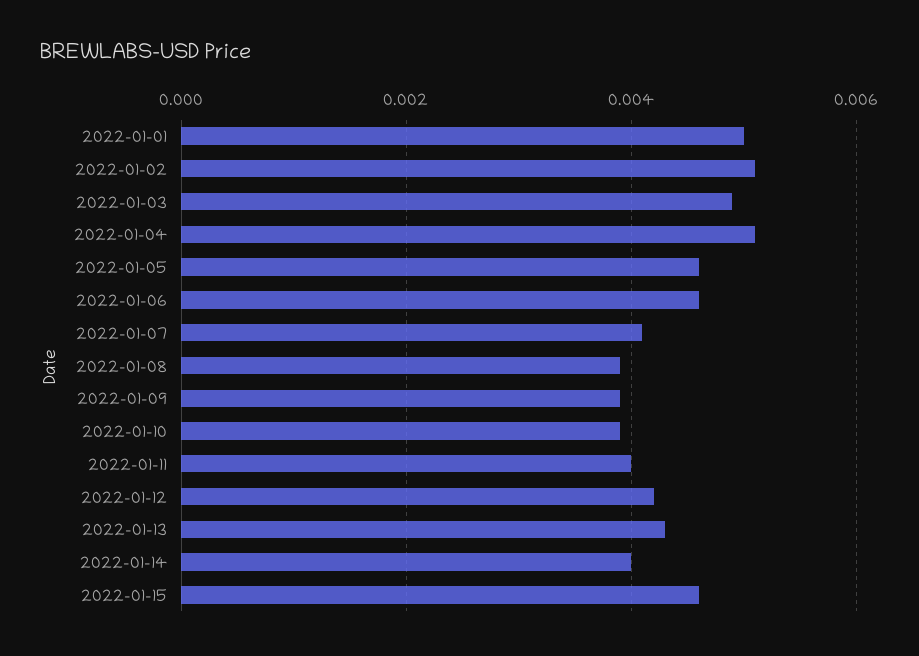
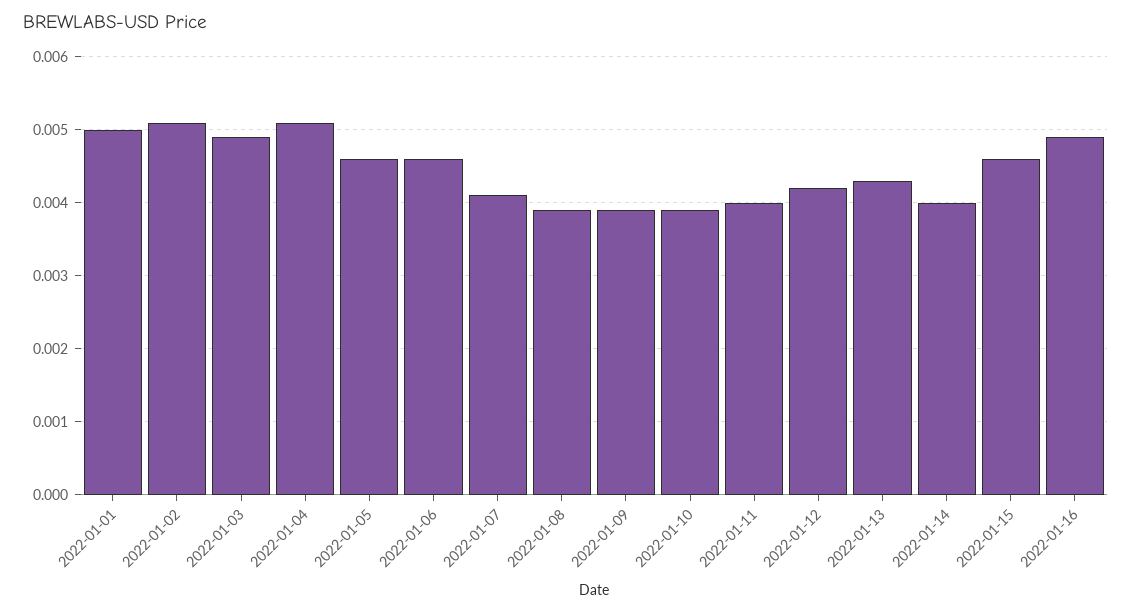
2022-01-16: none -> 0.0049

